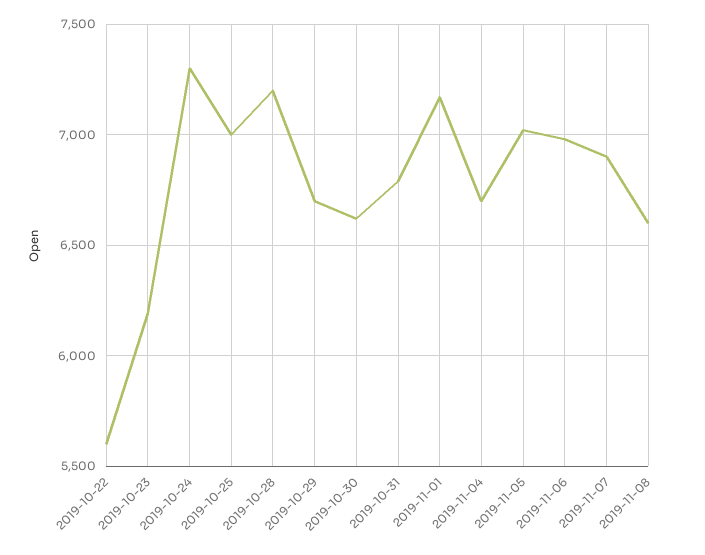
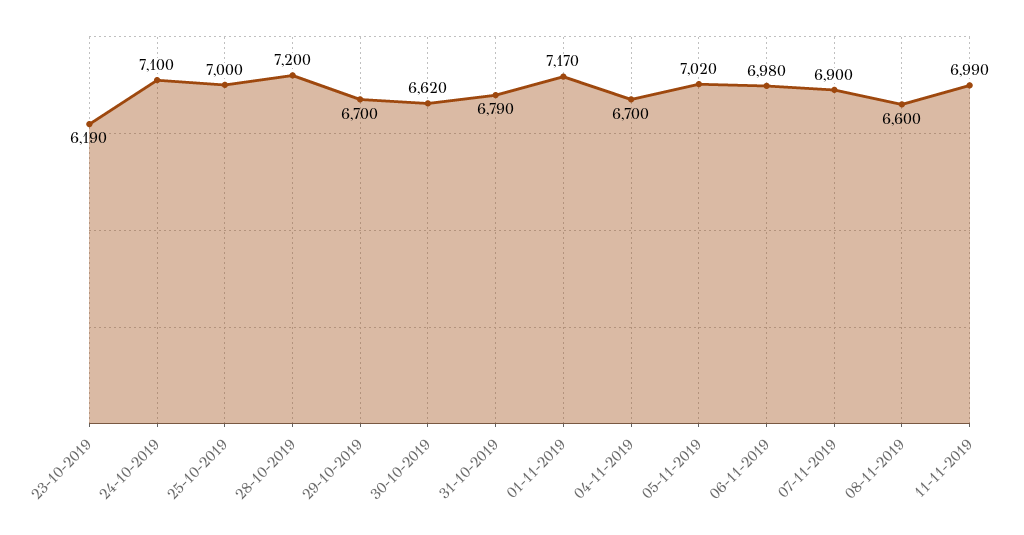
2019-10-22: 5600 -> none
2019-10-24: 7300 -> 7100
11-11-2019: none -> 6990

